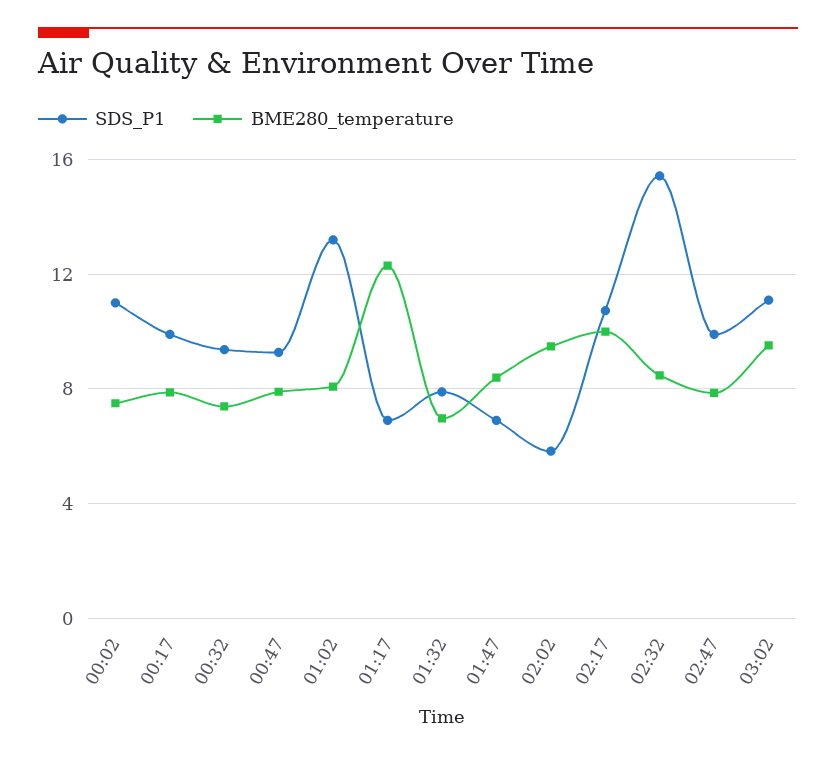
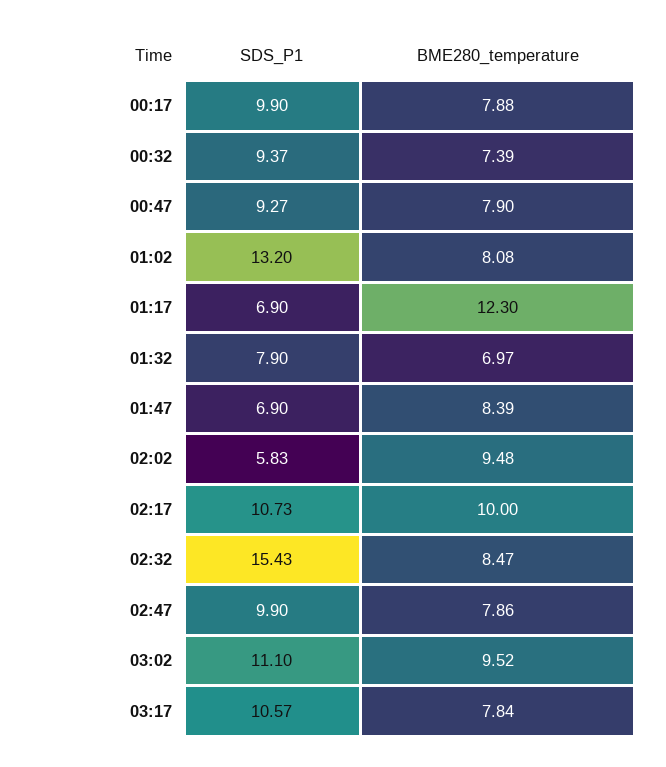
SDS_P1, 00:02: 11 -> none
BME280_temperature, 00:02: 7.5 -> none
SDS_P1, 03:17: none -> 10.57
BME280_temperature, 03:17: none -> 7.84

